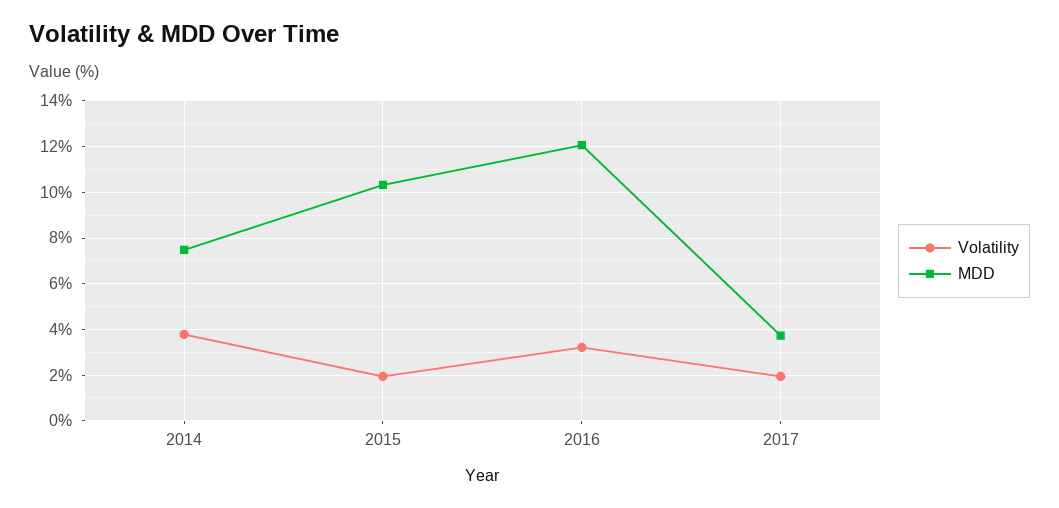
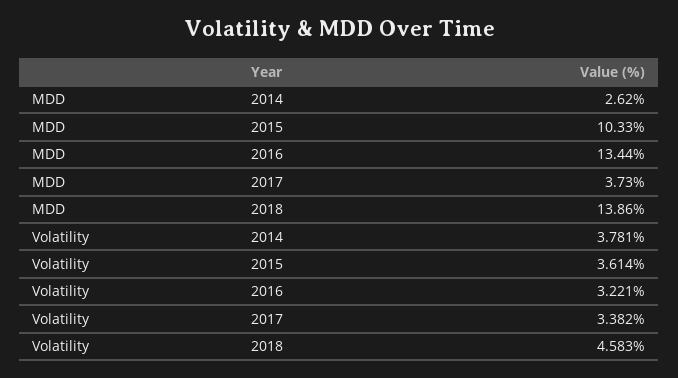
MDD, 2014: 7.5 -> 2.62
Volatility, 2015: 2 -> 3.614
MDD, 2016: 12 -> 13.44
Volatility, 2017: 2 -> 3.382
MDD, 2018: none -> 13.86
Volatility, 2018: none -> 4.583

